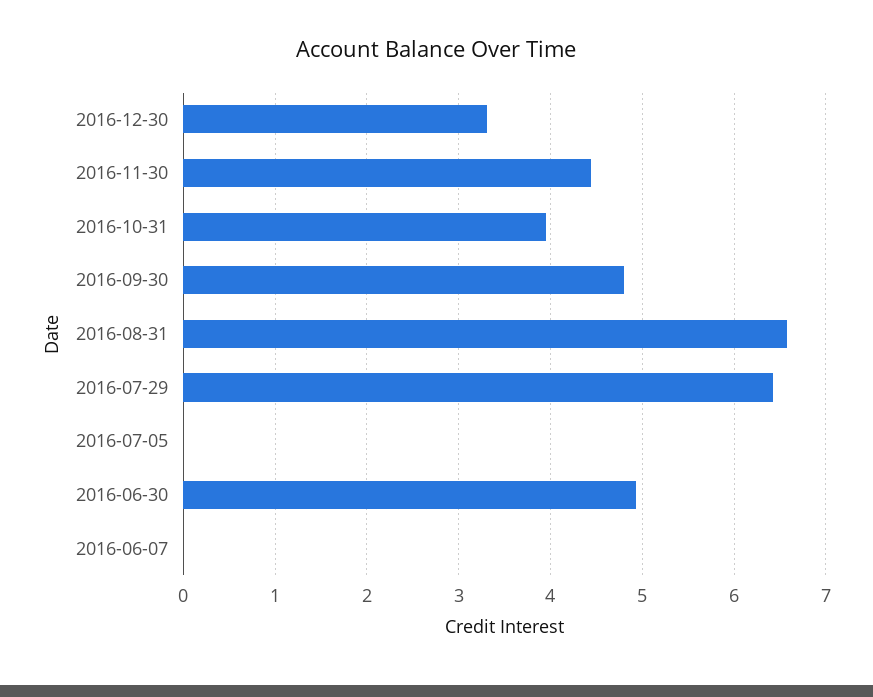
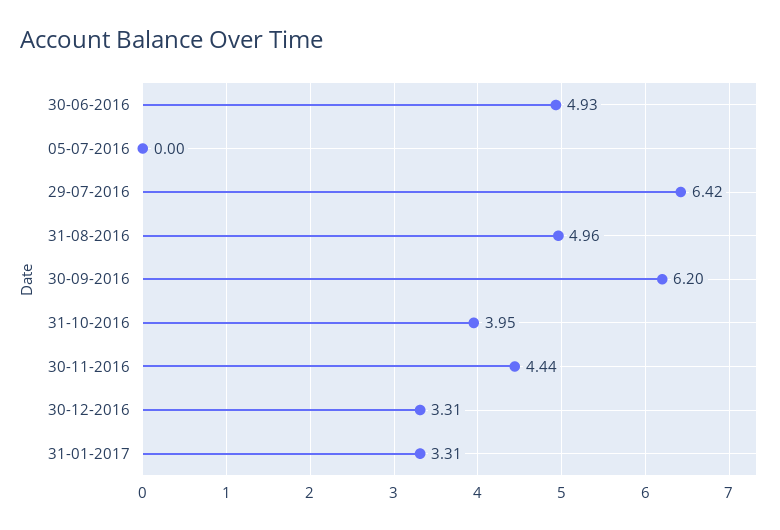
2016-09-30: 4.8 -> 6.2
2016-08-31: 6.6 -> 4.96
2016-06-07: 0 -> none
31-01-2017: none -> 3.31

